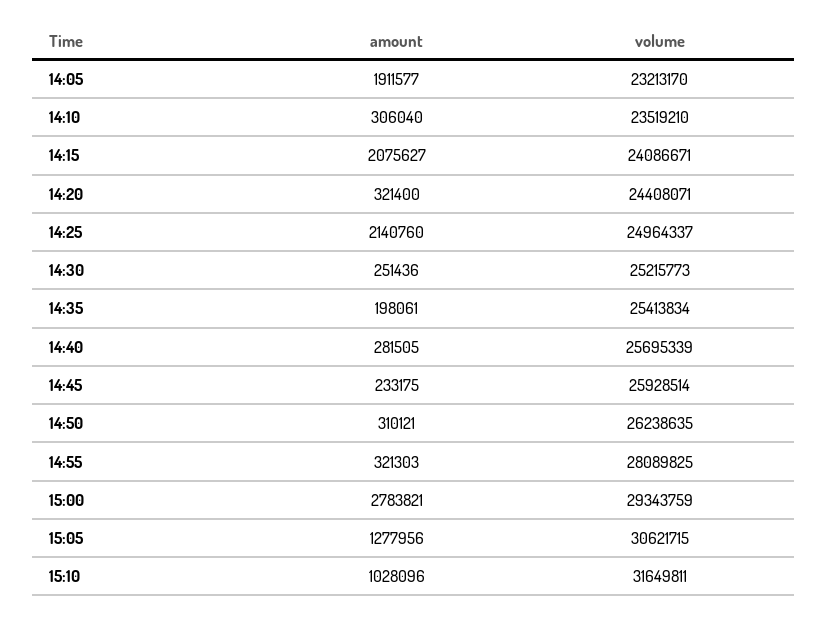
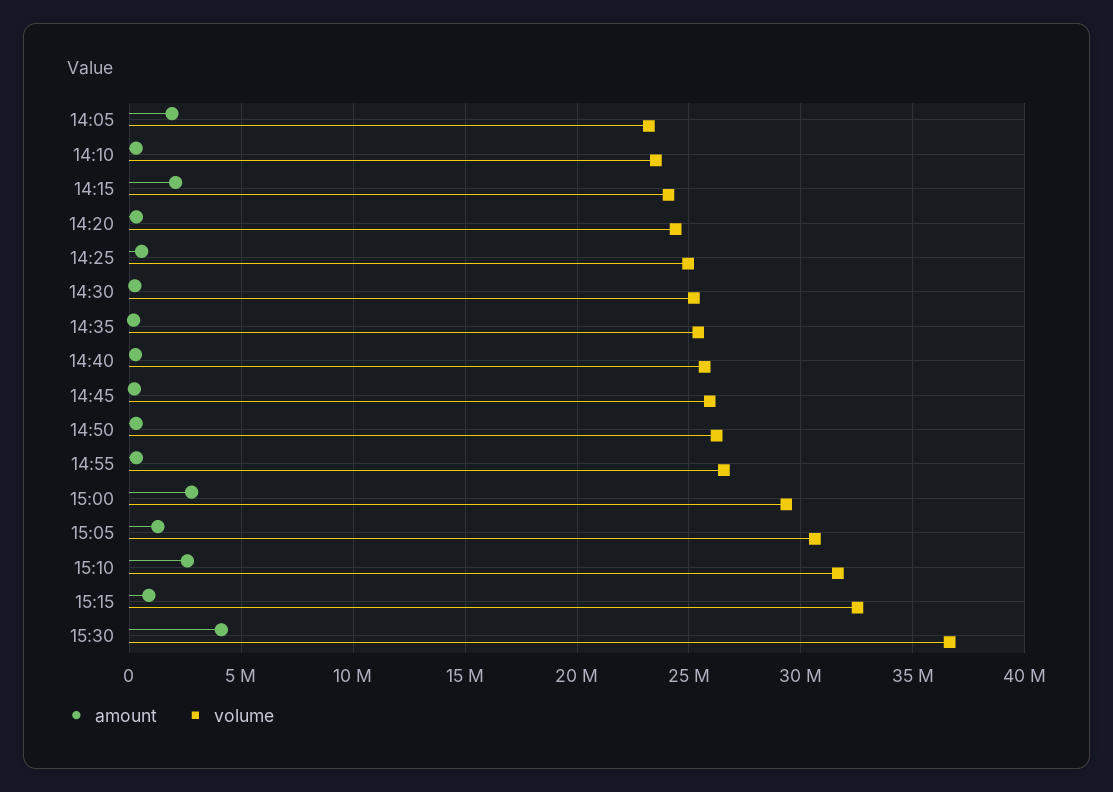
amount, 14:25: 2140760 -> 500000
volume, 14:55: 28089825 -> 26500000
amount, 15:10: 1028096 -> 2500000
amount, 15:15: none -> 1000000
volume, 15:15: none -> 32500000
amount, 15:30: none -> 4000000
volume, 15:30: none -> 36500000

